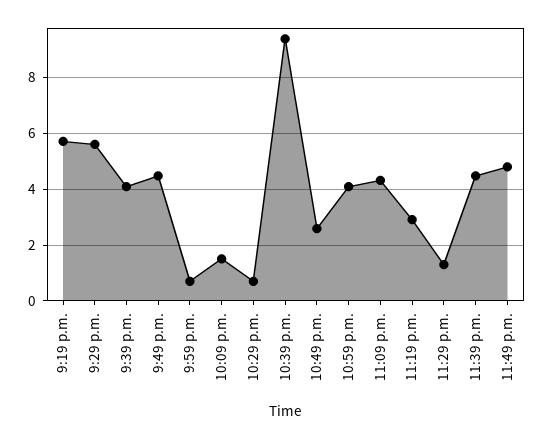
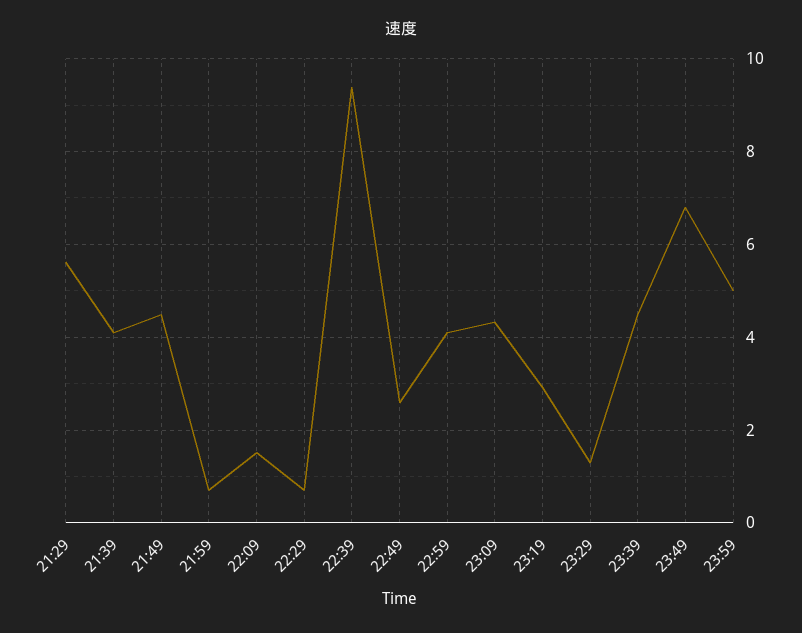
9:19 p.m.: 5.75 -> none
11:49 p.m.: 4.75 -> 6.8
23:59: none -> 5

